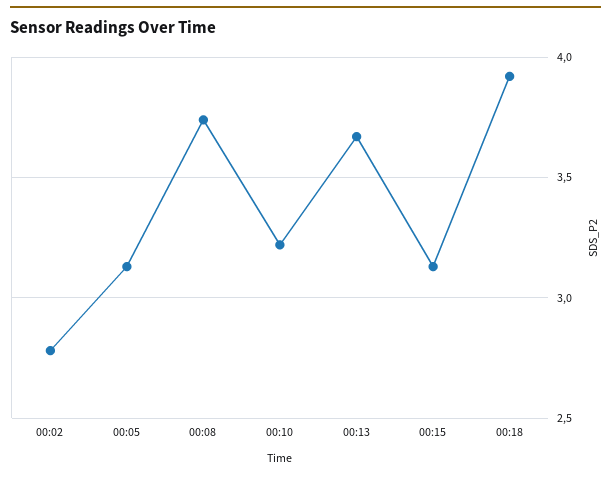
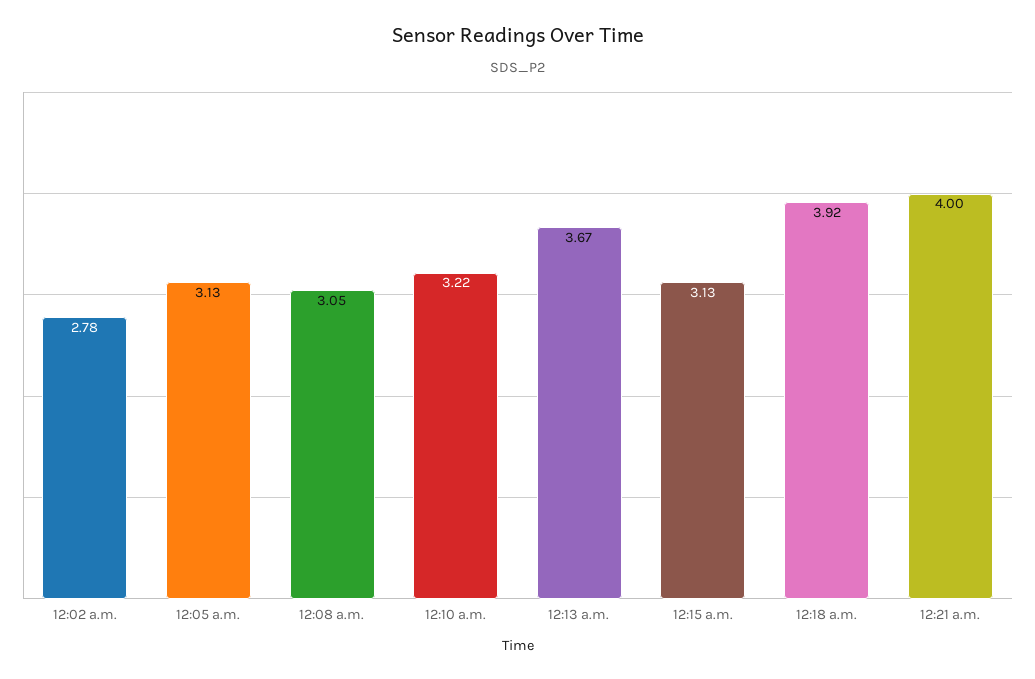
00:08: 3.75 -> 3.05
12:21 a.m.: none -> 4

